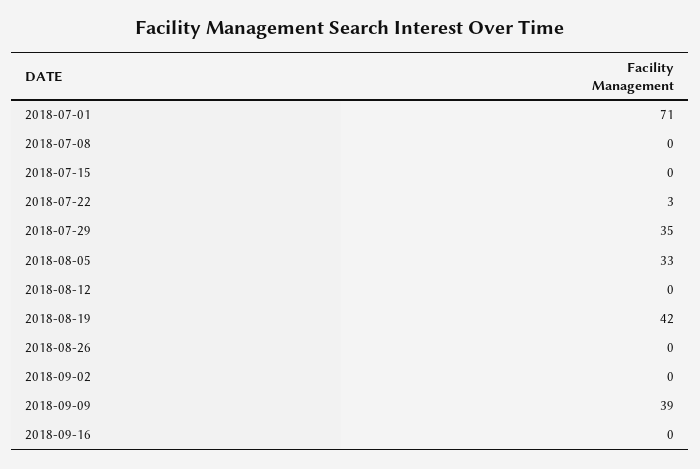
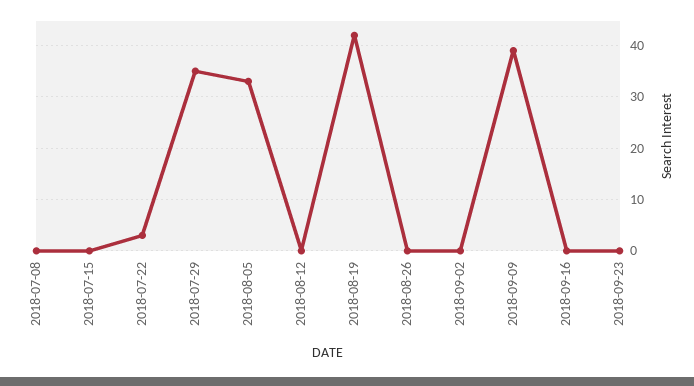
2018-07-01: 71 -> none
2018-09-23: none -> 0

